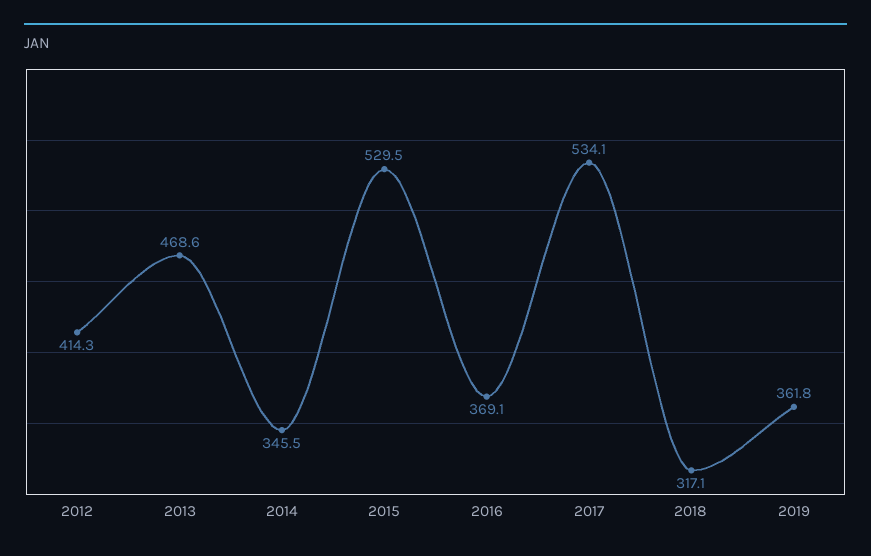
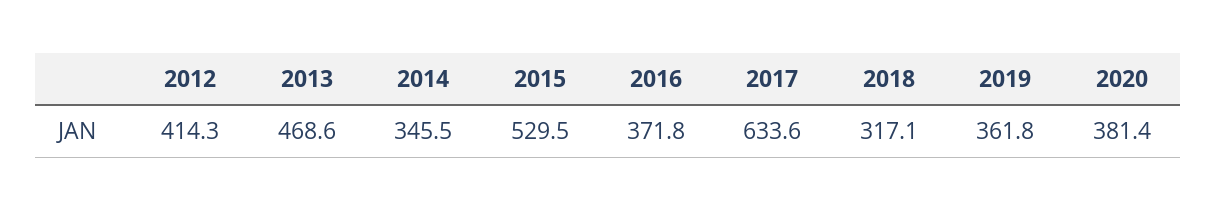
2016: 369.1 -> 371.8
2017: 534.1 -> 633.6
2020: none -> 381.4

